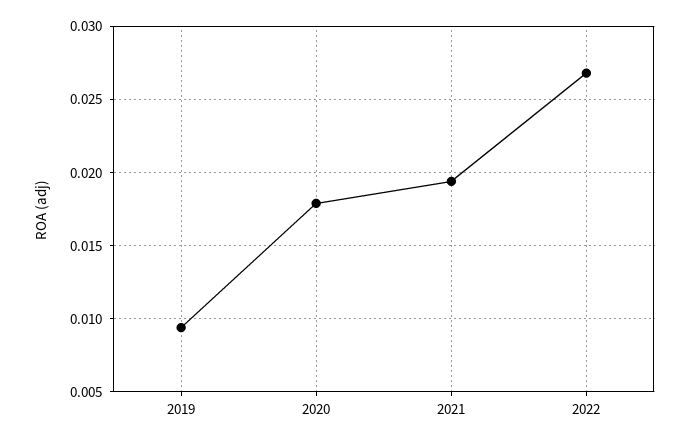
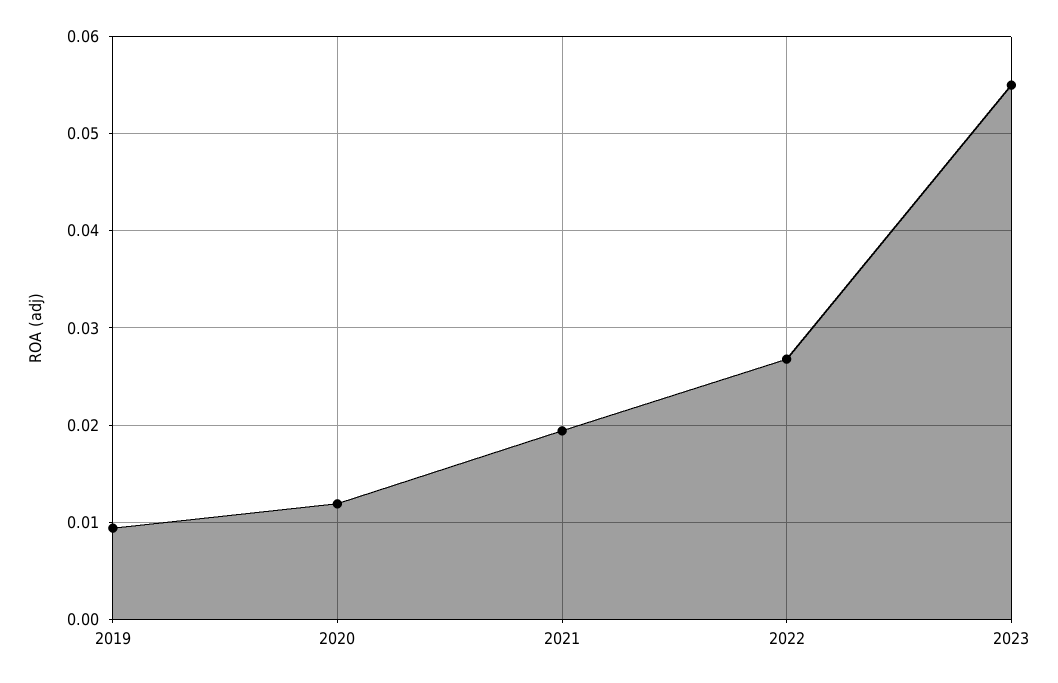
2020: 0.018 -> 0.012
2023: none -> 0.055

